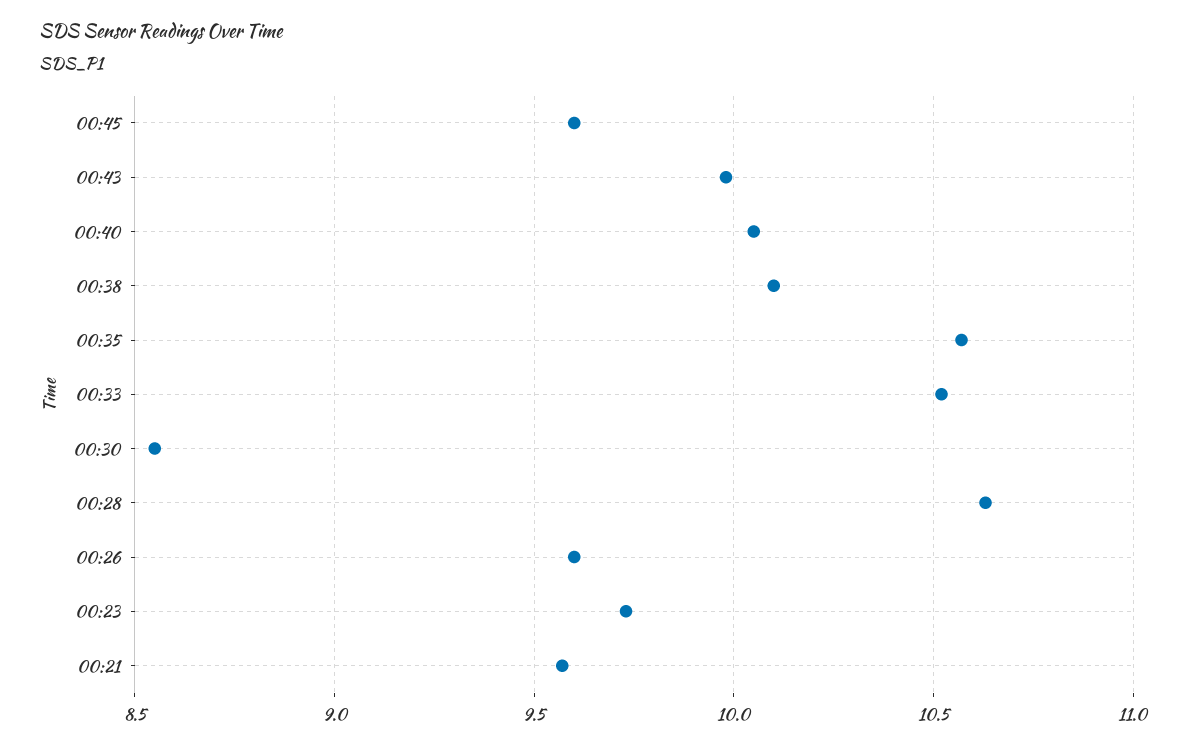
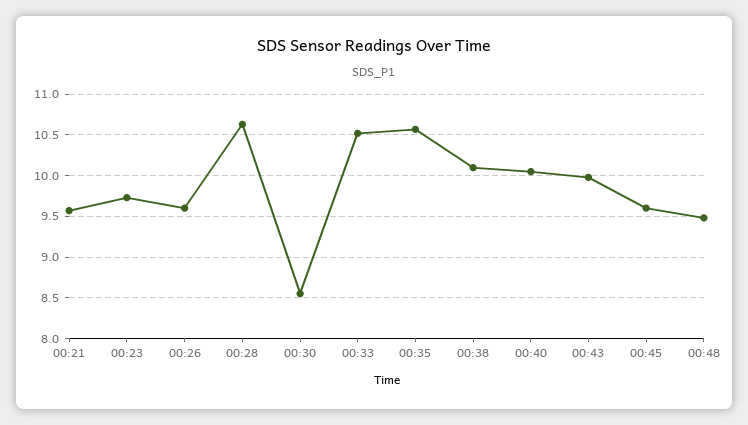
00:48: none -> 9.5

